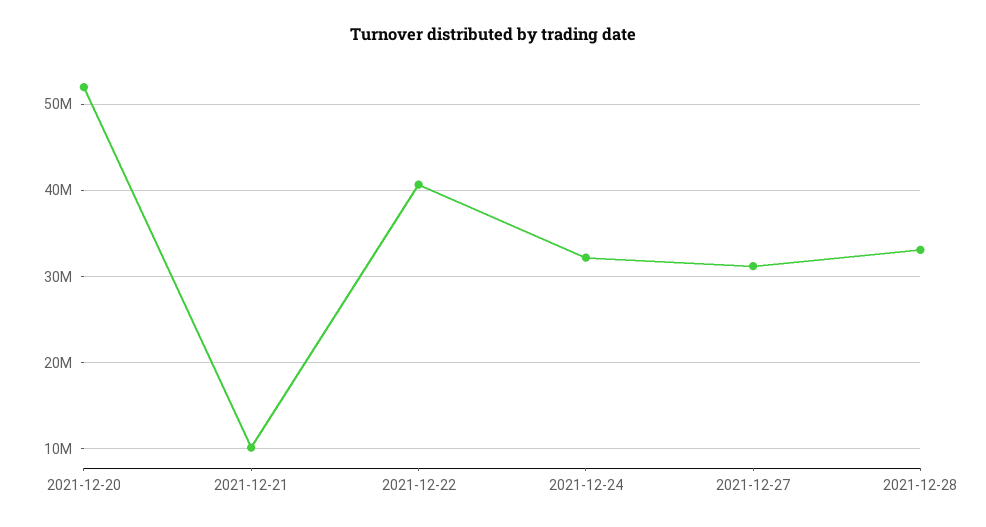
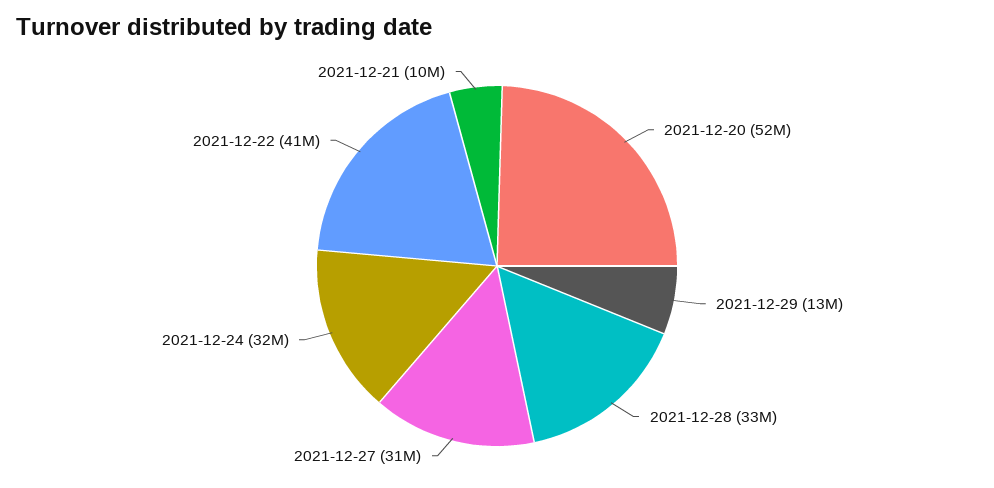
2021-12-29: none -> 13000000

